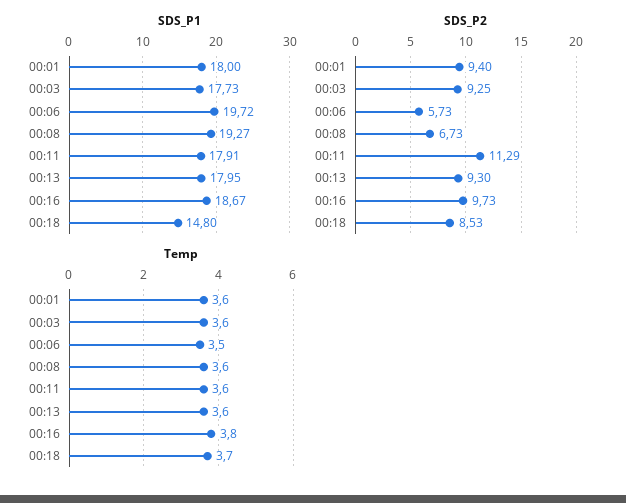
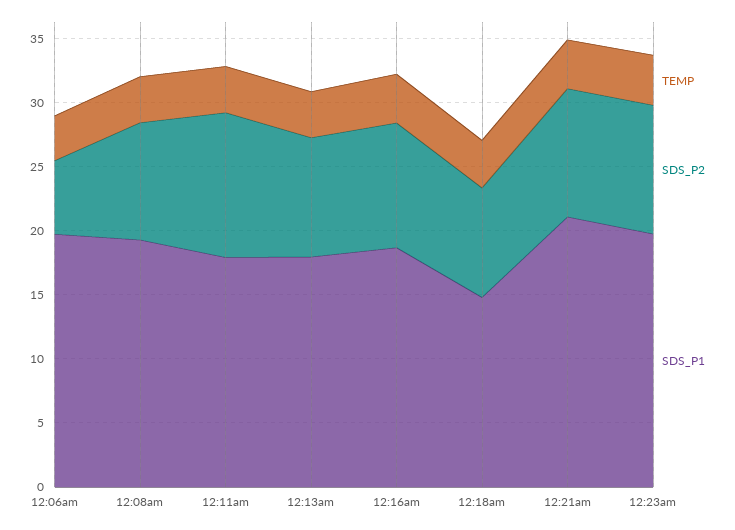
SDS_P1, 00:01: 18 -> none
SDS_P1, 00:03: 17.73 -> none
SDS_P2, 00:01: 9.4 -> none
SDS_P2, 00:03: 9.25 -> none
SDS_P2, 00:08: 6.73 -> 9
Temp, 00:01: 3.6 -> none
Temp, 00:03: 3.6 -> none
Temp, 12:21am: none -> 4
SDS_P2, 12:21am: none -> 10
SDS_P1, 12:21am: none -> 21
Temp, 12:23am: none -> 4
SDS_P2, 12:23am: none -> 10
SDS_P1, 12:23am: none -> 20

